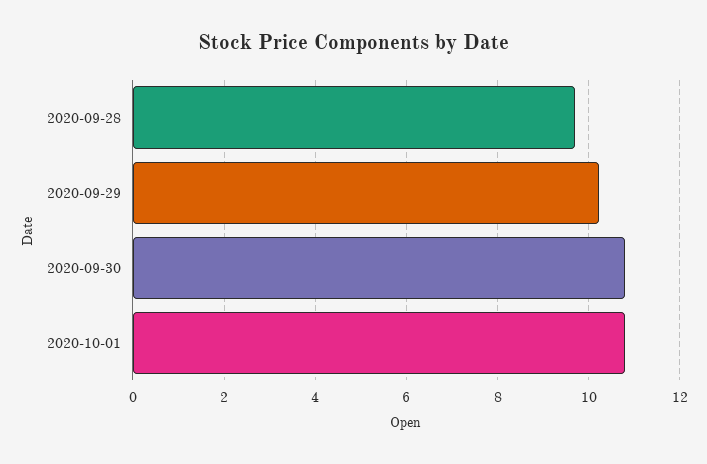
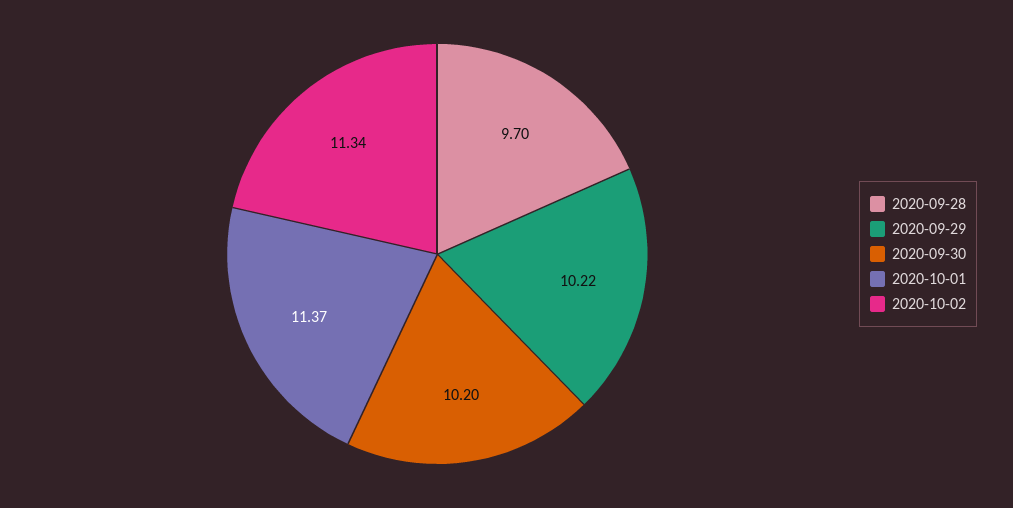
2020-09-30: 10.8 -> 10.2
2020-10-01: 10.8 -> 11.37
2020-10-02: none -> 11.34

